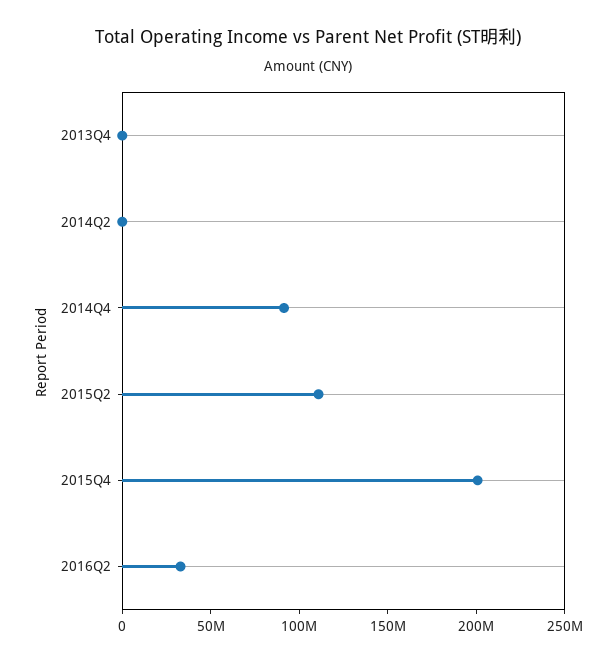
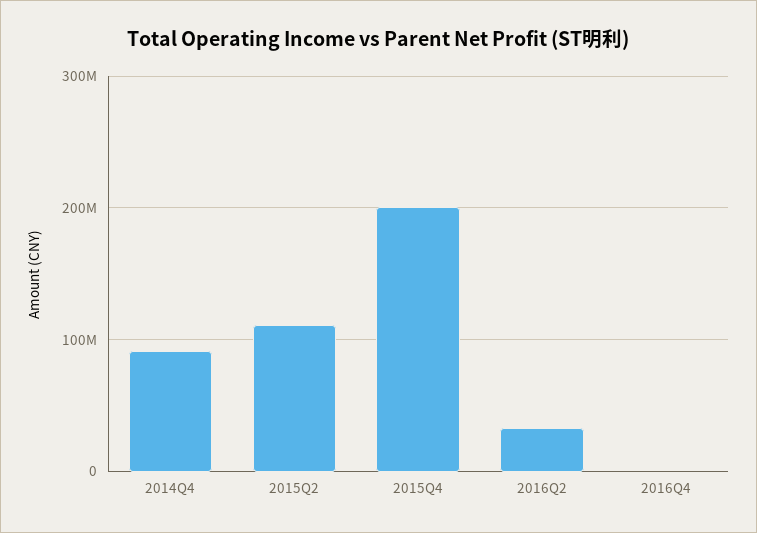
2013Q4: 0 -> none
2014Q2: 0 -> none
2016Q4: none -> 0

